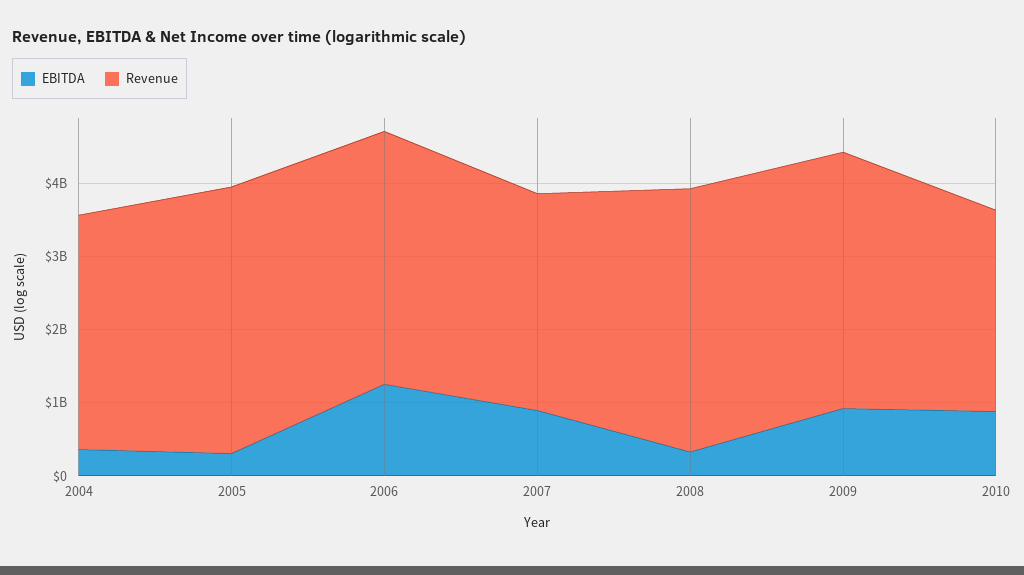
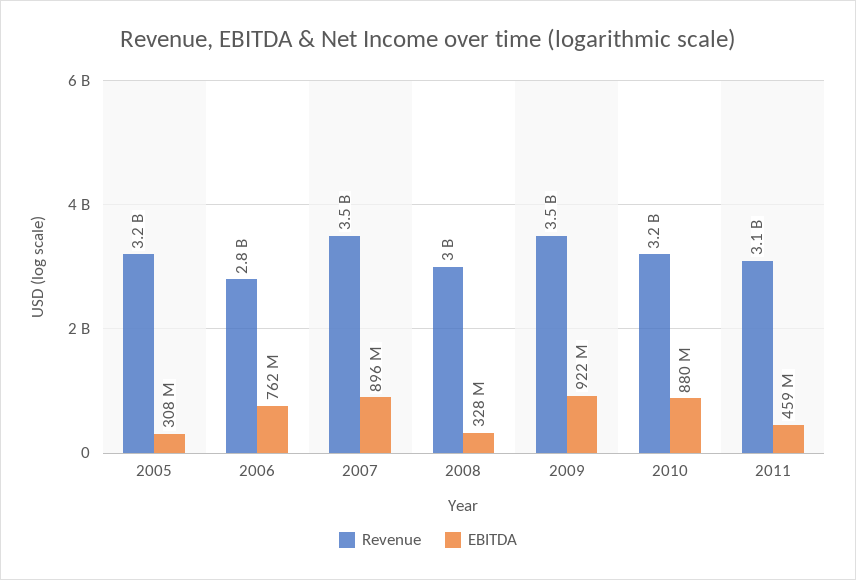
EBITDA, 2004: 400000000 -> none
Revenue, 2004: 3200000000 -> none
Revenue, 2005: 3600000000 -> 3200000000
EBITDA, 2006: 1200000000 -> 762000000
Revenue, 2006: 3400000000 -> 2800000000
Revenue, 2007: 3000000000 -> 3500000000
Revenue, 2008: 3600000000 -> 3000000000
Revenue, 2010: 2800000000 -> 3200000000
Revenue, 2011: none -> 3100000000
EBITDA, 2011: none -> 459000000

